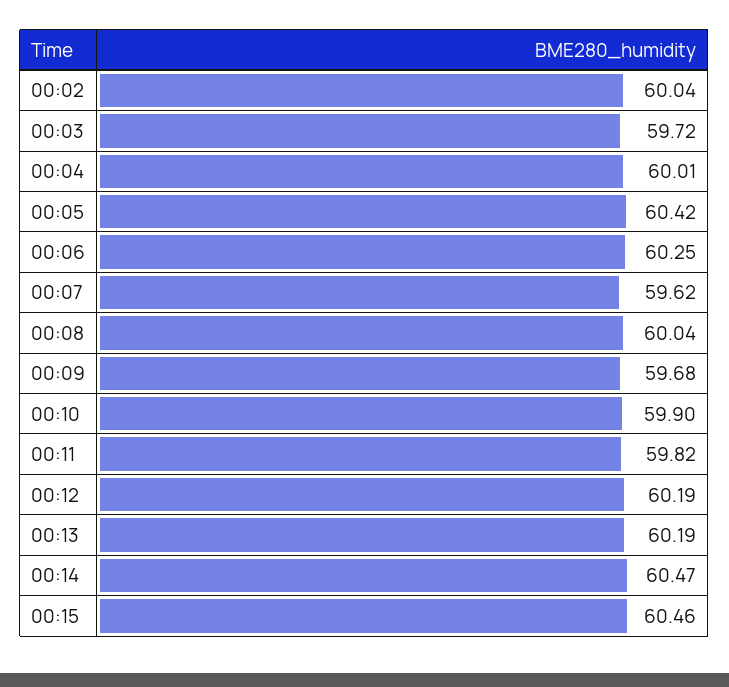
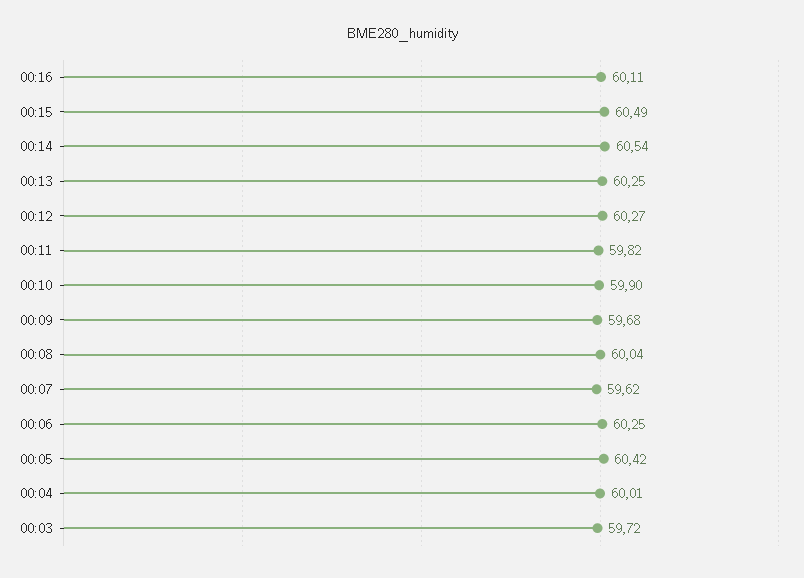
00:02: 60.04 -> none
00:12: 60.19 -> 60.27
00:13: 60.19 -> 60.25
00:14: 60.47 -> 60.54
00:15: 60.46 -> 60.49
00:16: none -> 60.11

